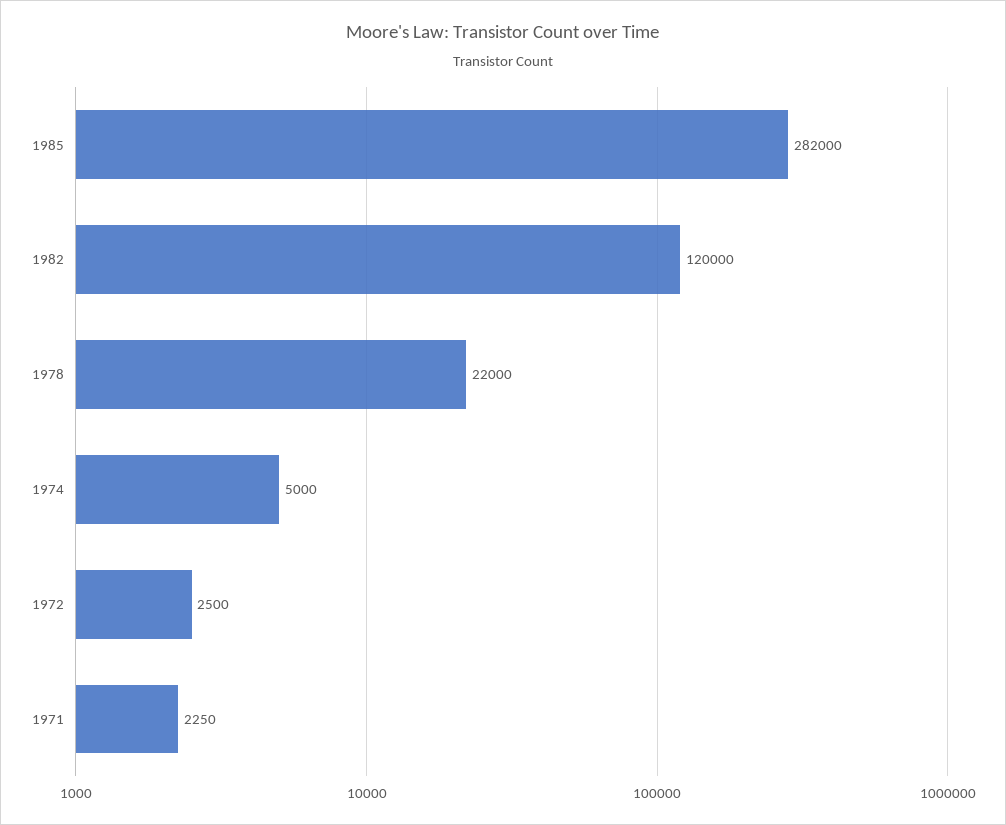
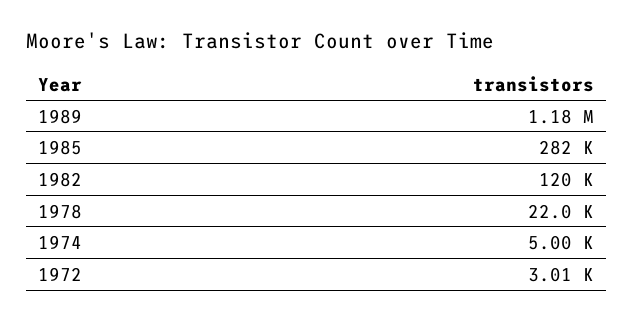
1972: 2500 -> 3010
1971: 2250 -> none
1989: none -> 1180000

